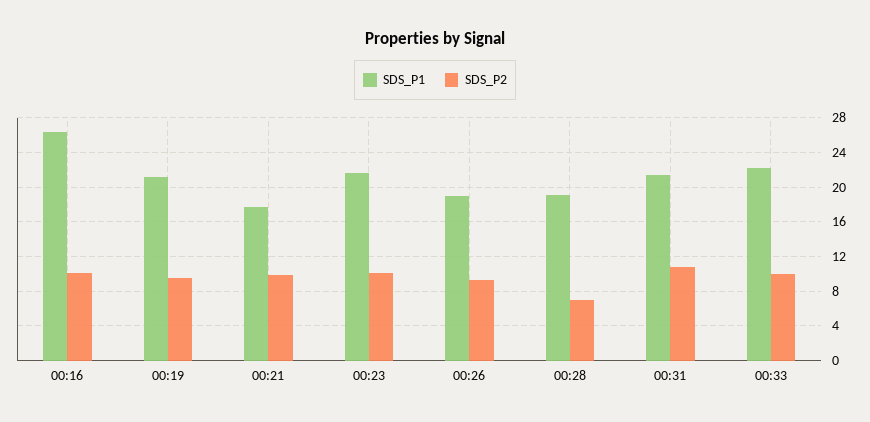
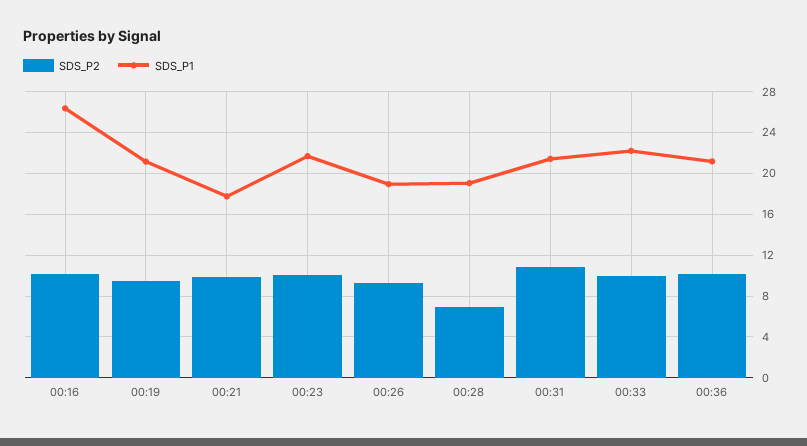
SDS_P2, 00:36: none -> 10
SDS_P1, 00:36: none -> 21

